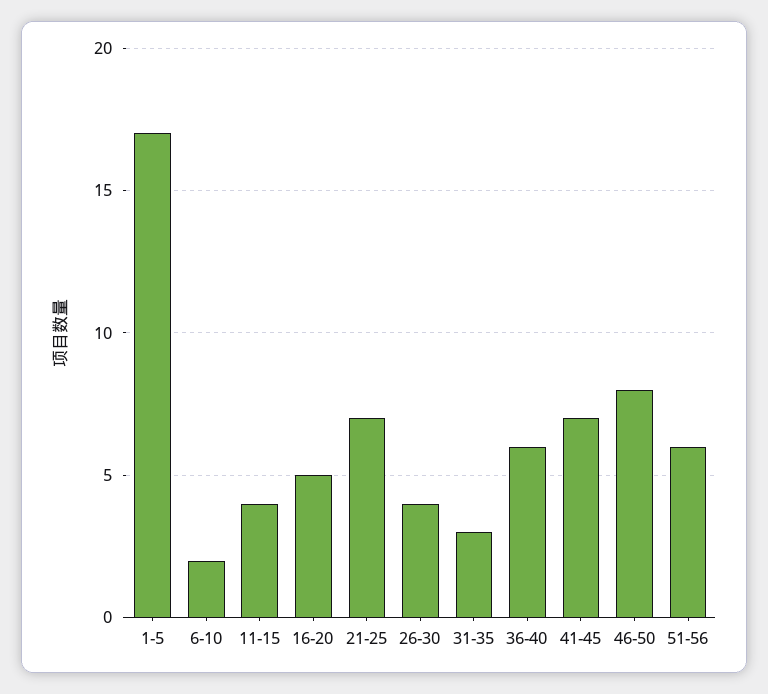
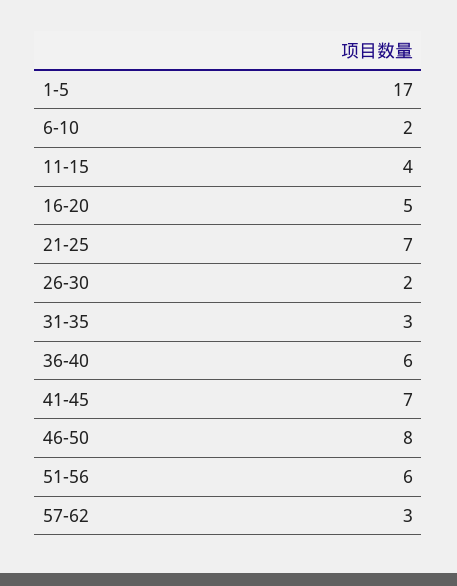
26-30: 4 -> 2
57-62: none -> 3

